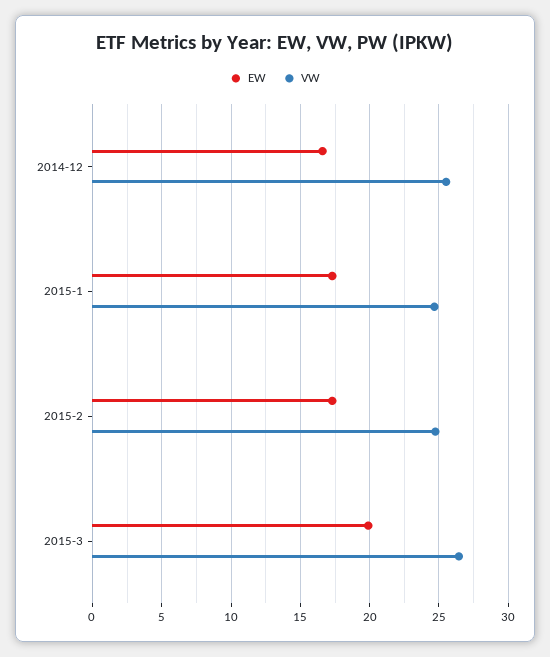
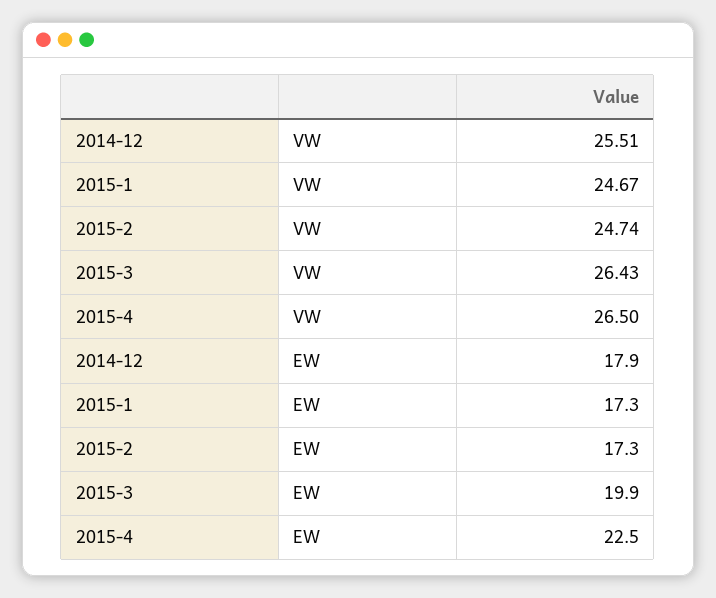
EW, 2014-12: 16.5 -> 17.9
VW, 2015-4: none -> 26.5
EW, 2015-4: none -> 22.5

